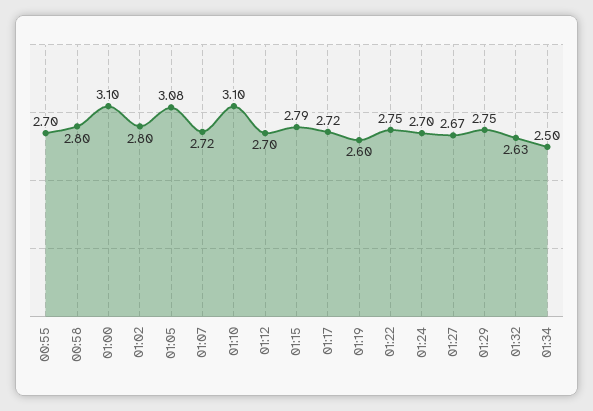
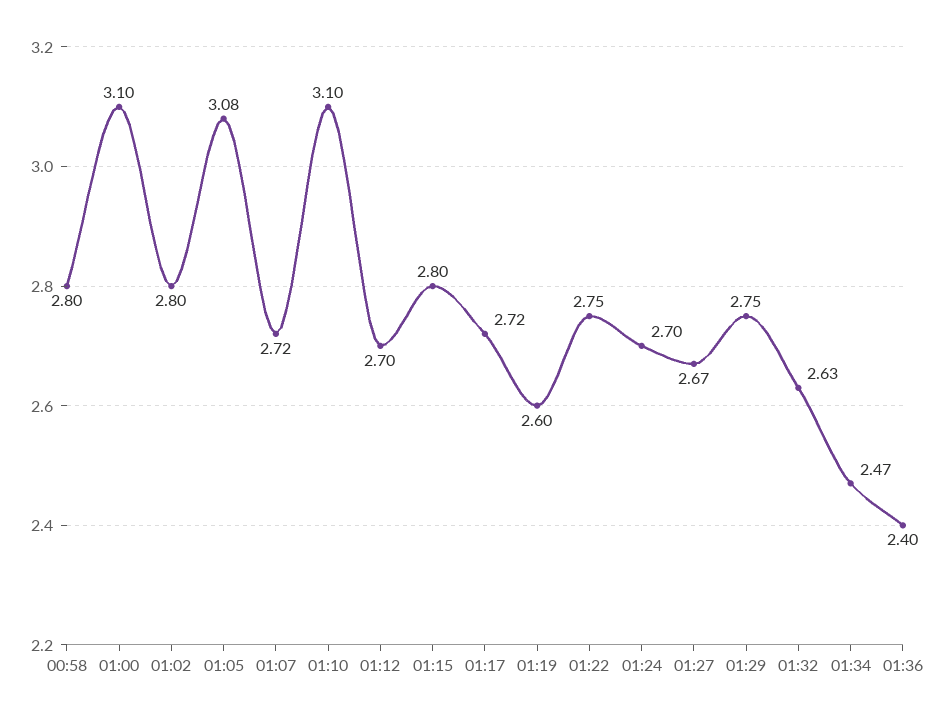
00:55: 2.7 -> none
01:15: 2.79 -> 2.8
01:34: 2.5 -> 2.47
01:36: none -> 2.4

